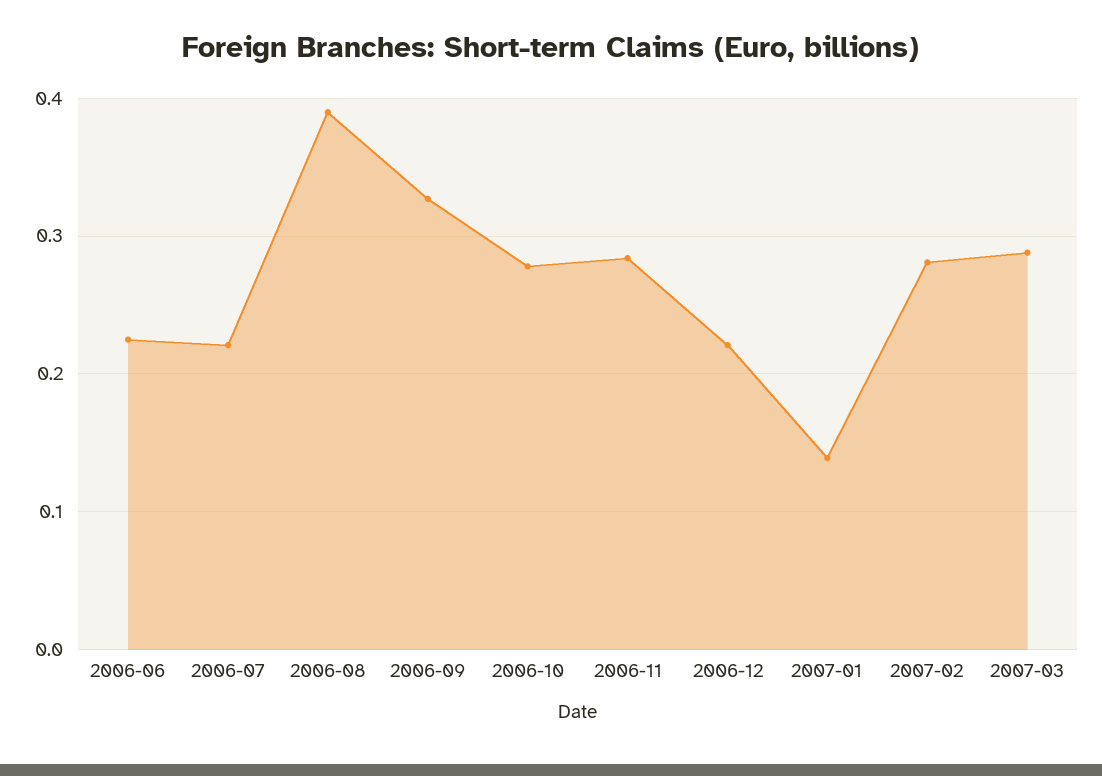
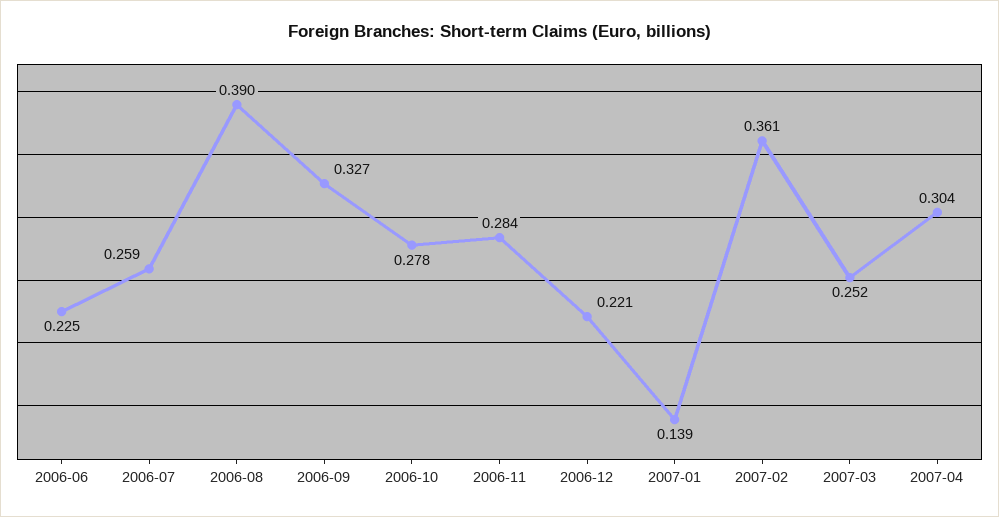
2006-07: 0.22 -> 0.259
2007-02: 0.28 -> 0.361
2007-03: 0.29 -> 0.252
2007-04: none -> 0.304

